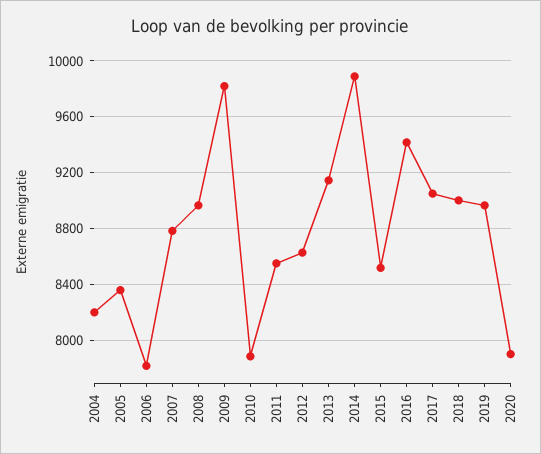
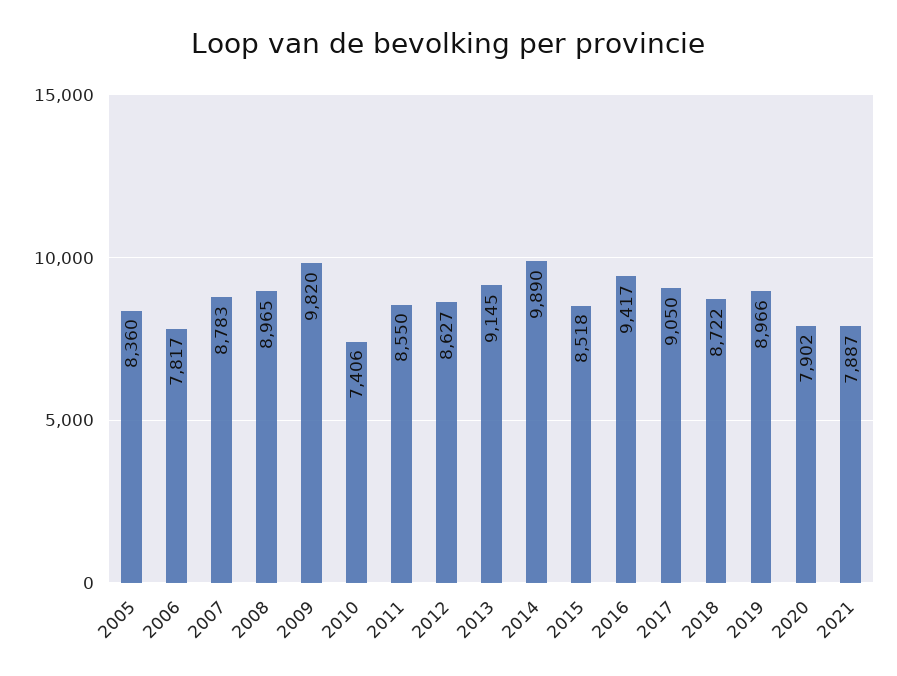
2004: 8200 -> none
2010: 7900 -> 7406
2018: 9000 -> 8722
2021: none -> 7887

